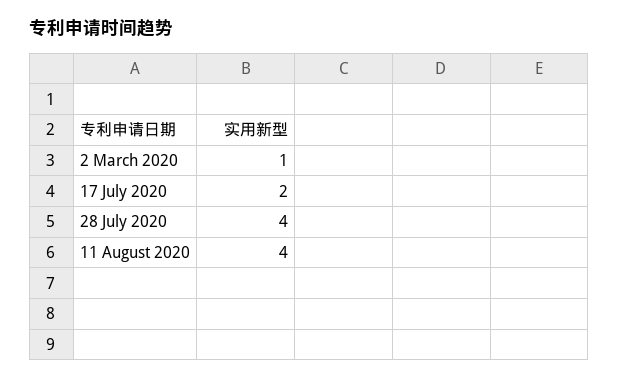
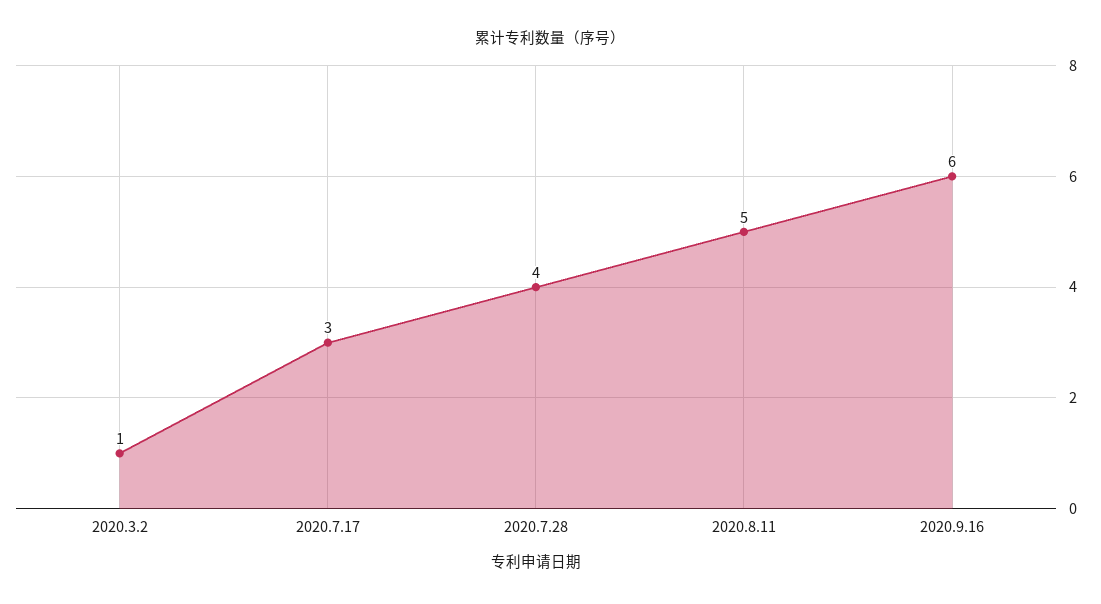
17 July 2020: 2 -> 3
11 August 2020: 4 -> 5
2020.9.16: none -> 6

